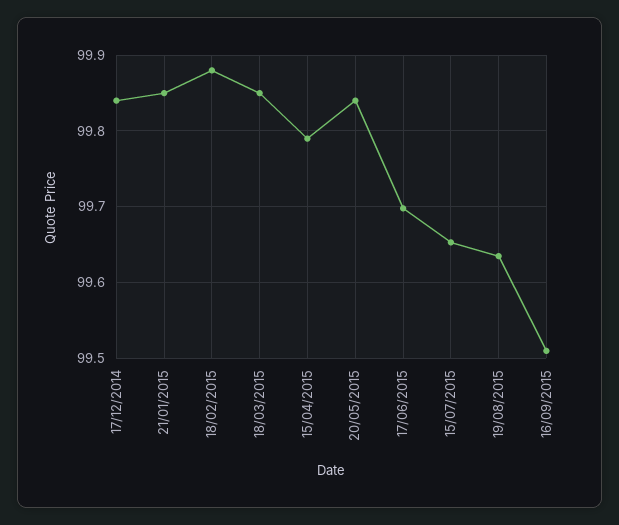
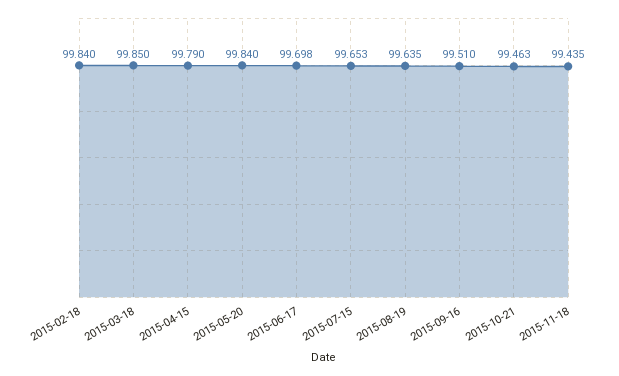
17/12/2014: 99.84 -> none
21/01/2015: 99.85 -> none
18/02/2015: 99.88 -> 99.84
2015-10-21: none -> 99.463
2015-11-18: none -> 99.435

